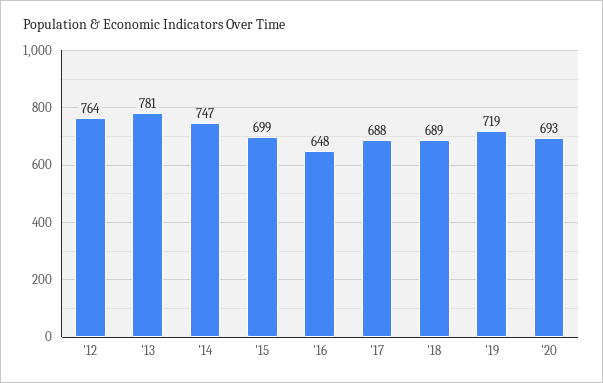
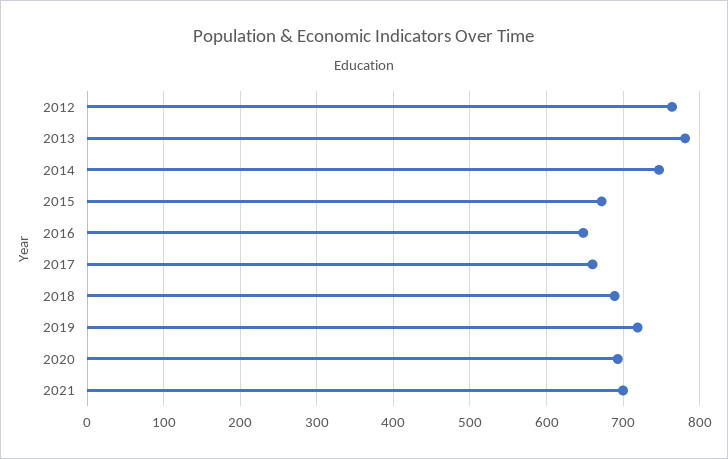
'15: 699 -> 670
'17: 688 -> 660
2021: none -> 700

